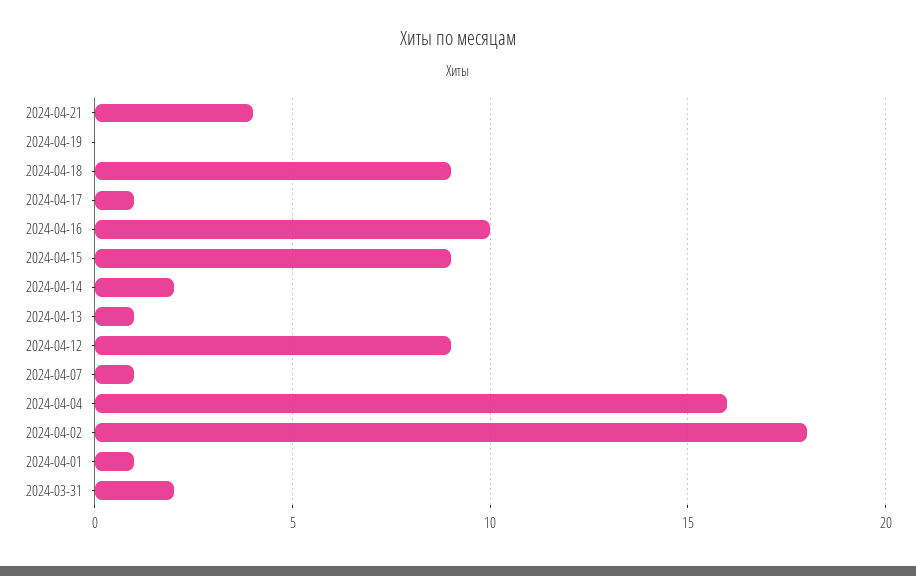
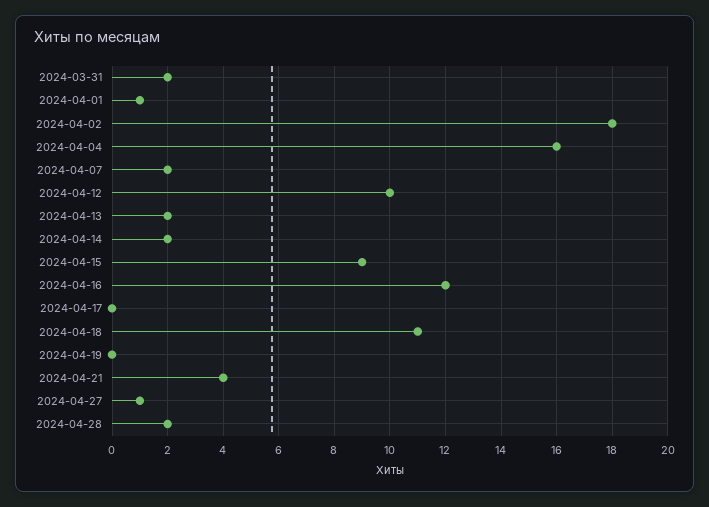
2024-04-18: 9 -> 11
2024-04-17: 1 -> 0
2024-04-16: 10 -> 12
2024-04-13: 1 -> 2
2024-04-12: 9 -> 10
2024-04-07: 1 -> 2
2024-04-27: none -> 1
2024-04-28: none -> 2

